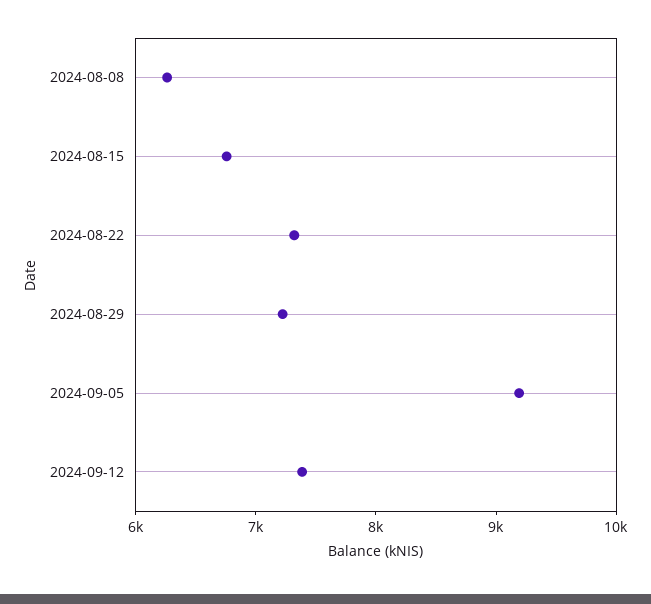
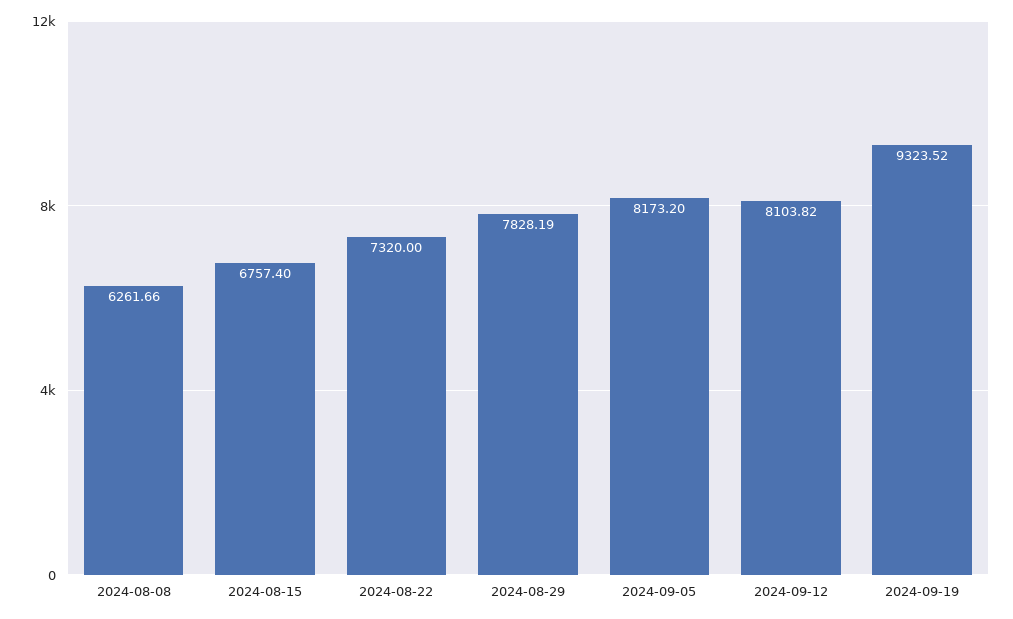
2024-08-29: 7200 -> 7828.19
2024-09-05: 9200 -> 8173.2
2024-09-12: 7400 -> 8103.82
2024-09-19: none -> 9323.52

